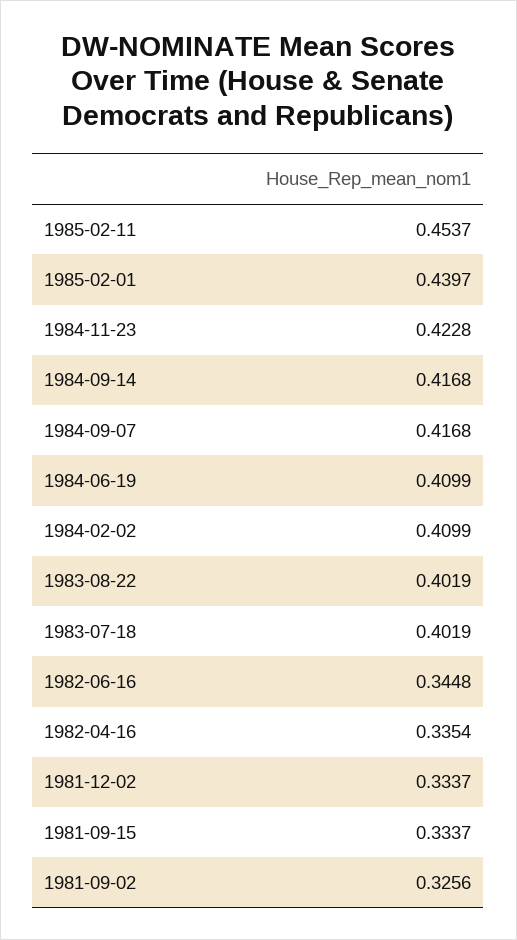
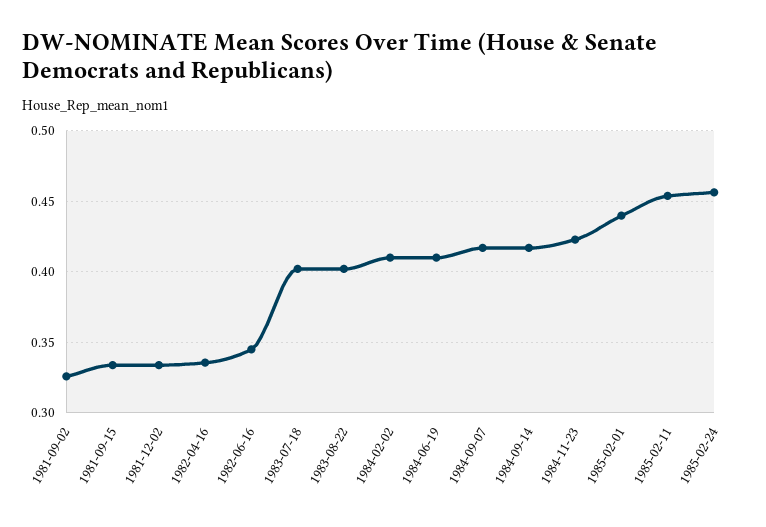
1985-02-24: none -> 0.455

